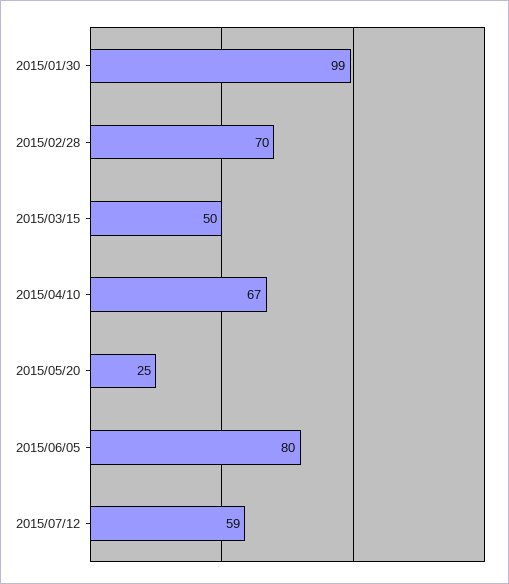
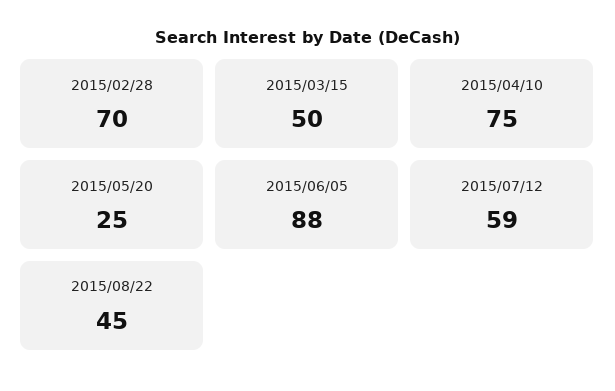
2015/01/30: 99 -> none
2015/04/10: 67 -> 75
2015/06/05: 80 -> 88
2015/08/22: none -> 45

